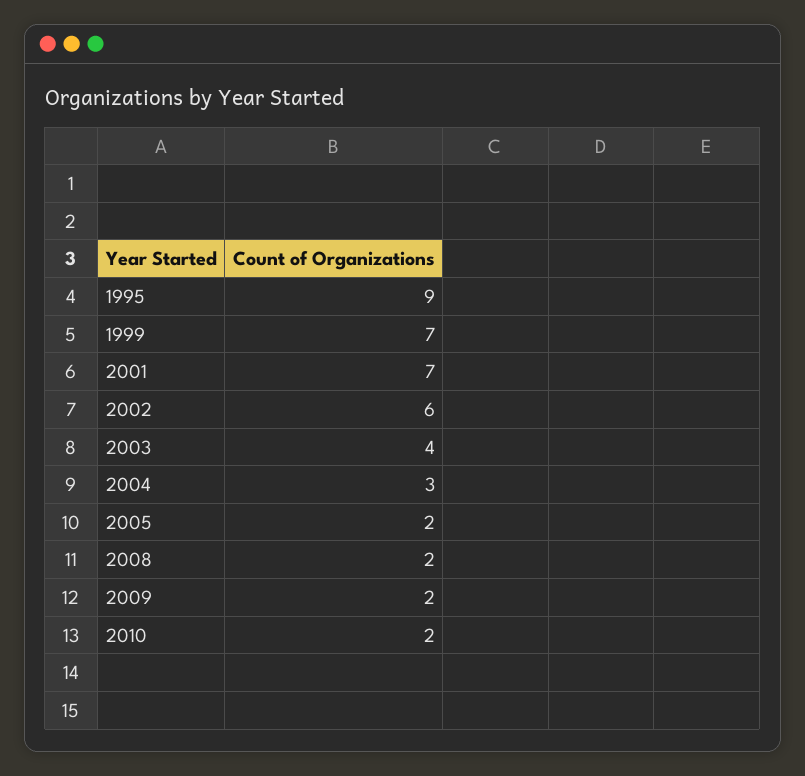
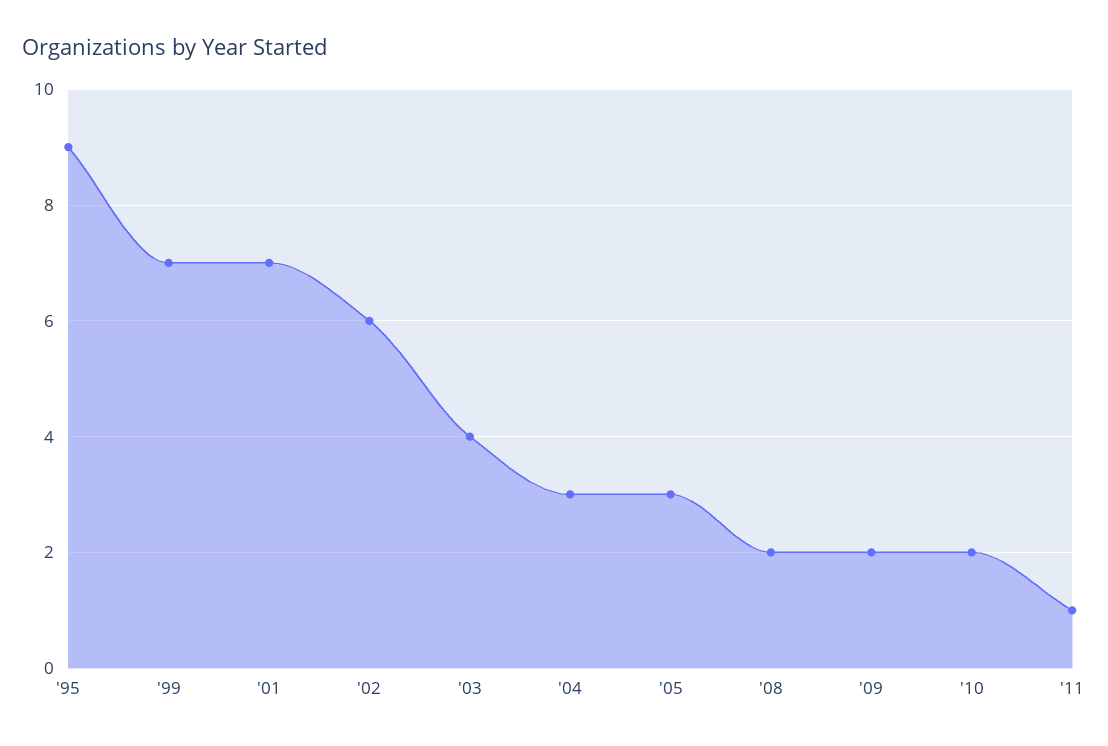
2005: 2 -> 3
'11: none -> 1

